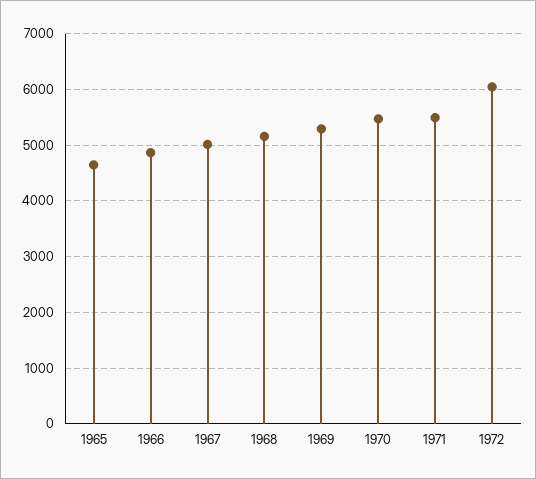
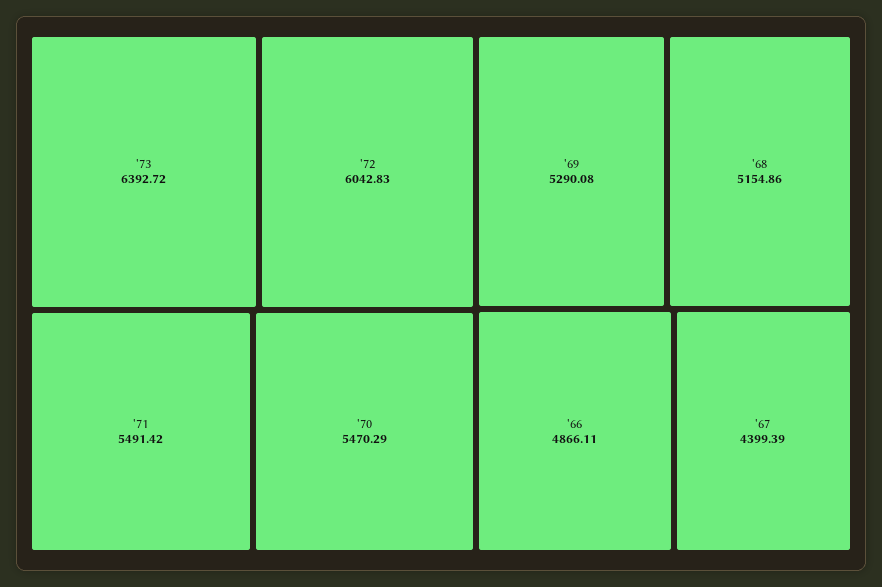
1965: 4600 -> none
1967: 5000 -> 4399.39
'73: none -> 6392.72

